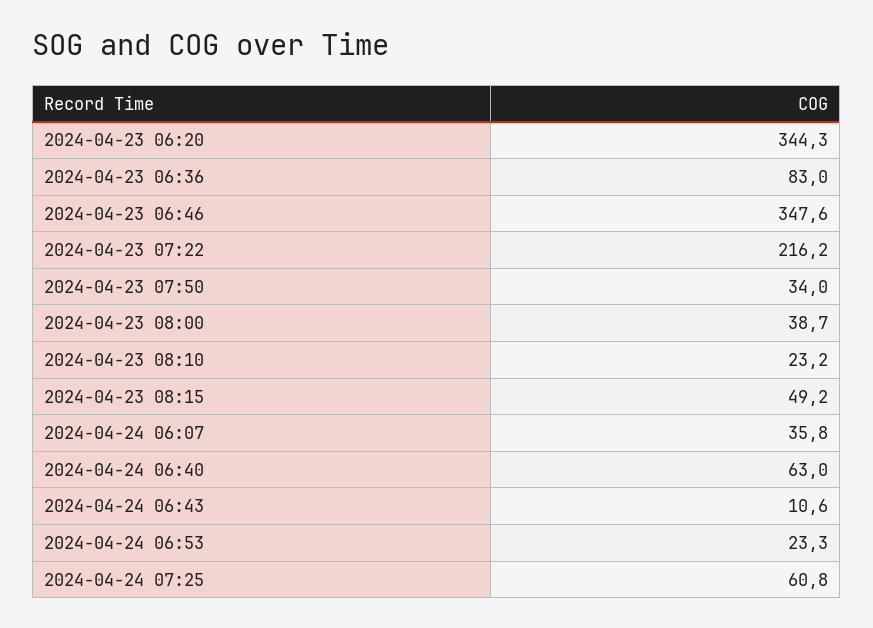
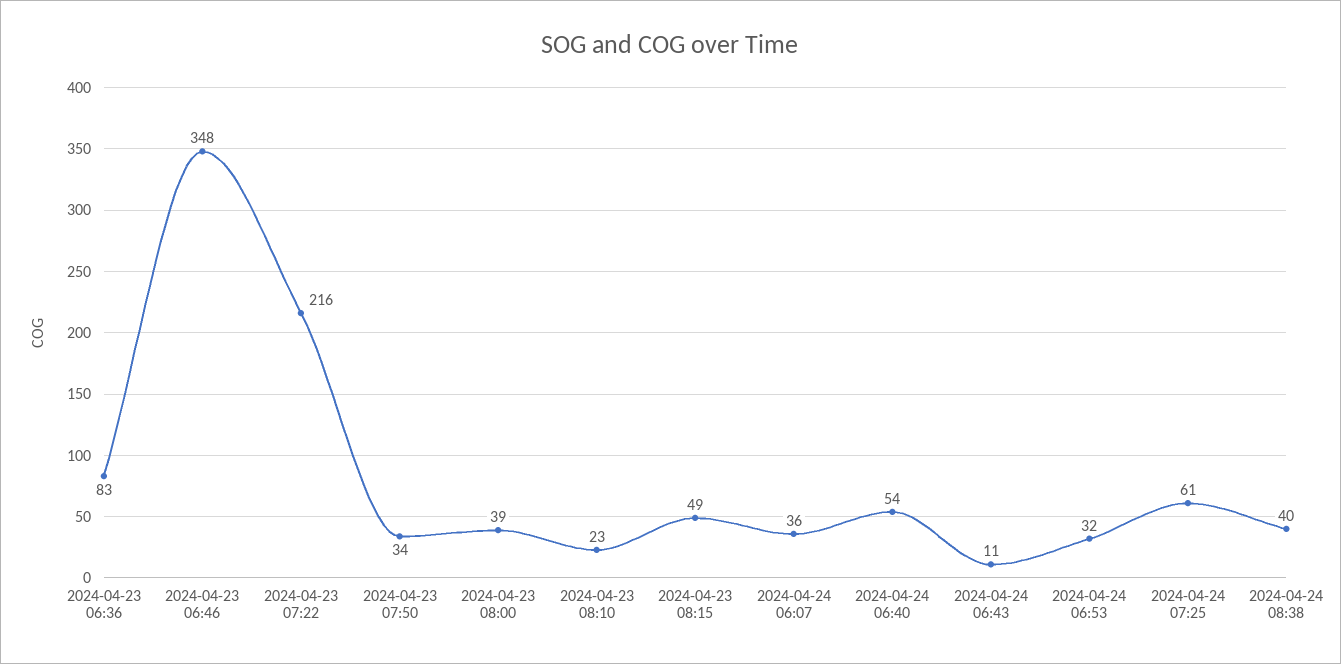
2024-04-23 06:20: 344.3 -> none
2024-04-24 06:40: 63 -> 54
2024-04-24 06:53: 23.3 -> 32
2024-04-24 08:38: none -> 40

